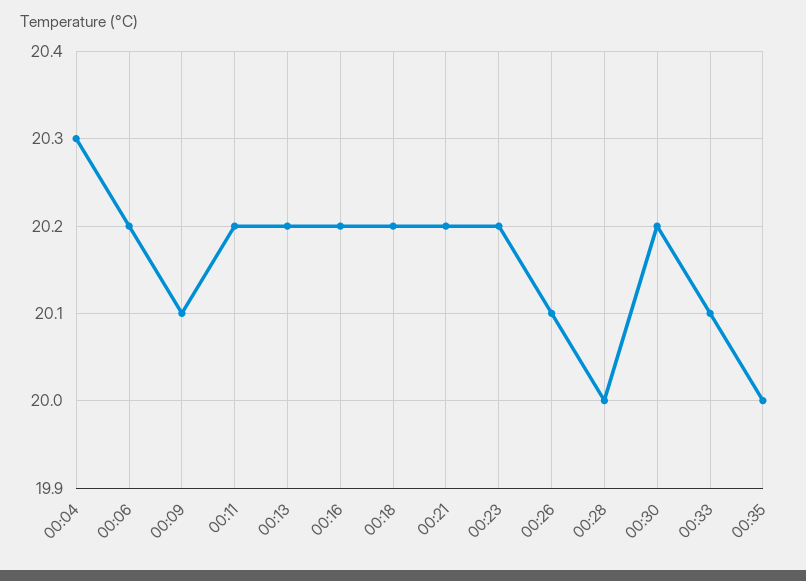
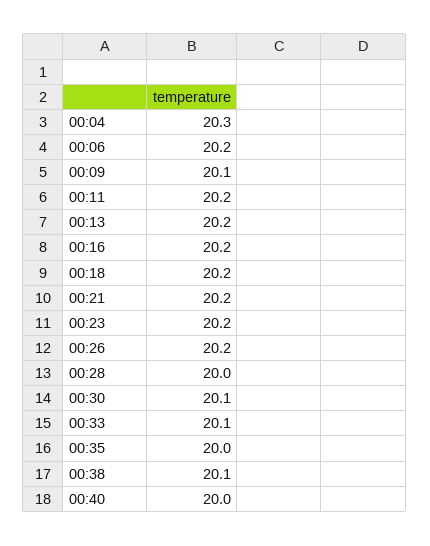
00:26: 20.1 -> 20.2
00:30: 20.2 -> 20.1
00:38: none -> 20.1
00:40: none -> 20

